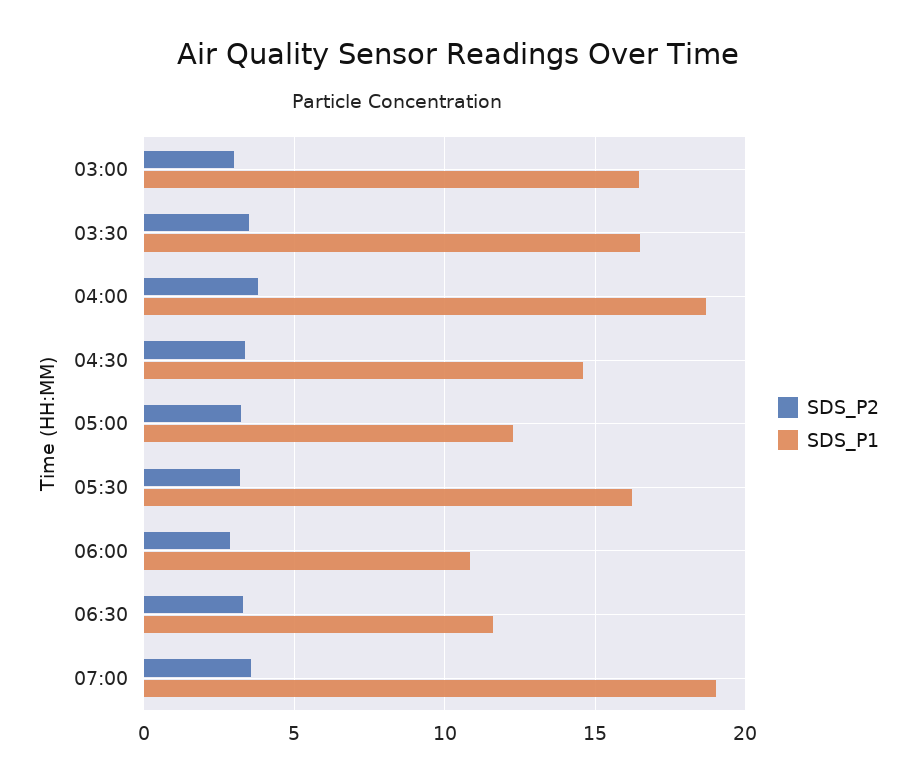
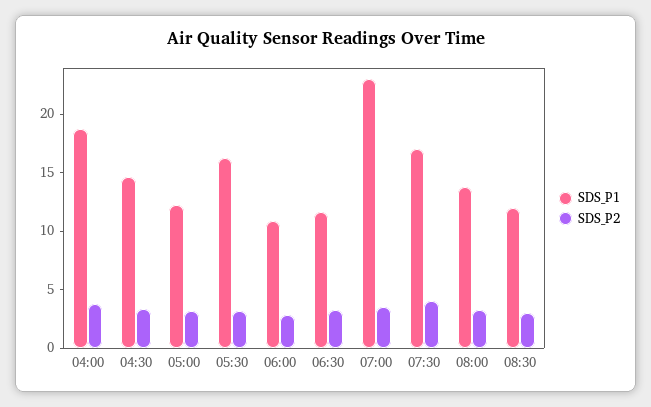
SDS_P2, 03:00: 3 -> none
SDS_P1, 03:00: 16.5 -> none
SDS_P2, 03:30: 3.5 -> none
SDS_P1, 03:30: 16.5 -> none
SDS_P1, 07:00: 19 -> 23
SDS_P1, 07:30: none -> 17
SDS_P2, 07:30: none -> 4
SDS_P1, 08:00: none -> 14
SDS_P2, 08:00: none -> 3
SDS_P1, 08:30: none -> 12
SDS_P2, 08:30: none -> 3

